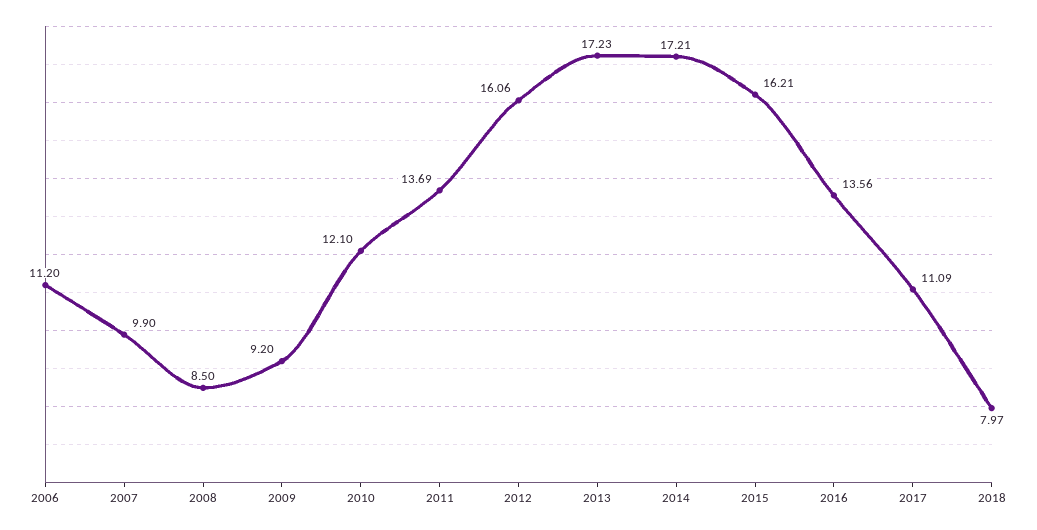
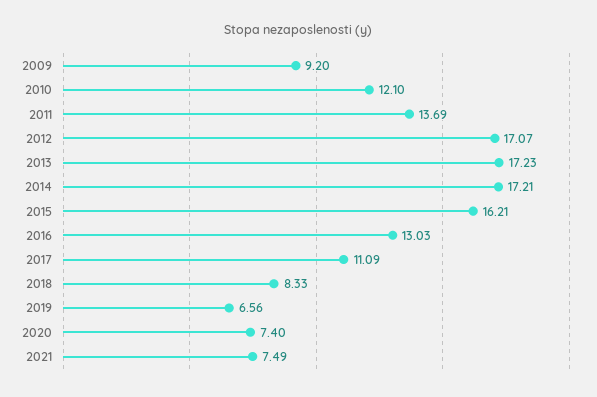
2006: 11.2 -> none
2007: 9.9 -> none
2008: 8.5 -> none
2012: 16.06 -> 17.07
2016: 13.56 -> 13.03
2018: 7.97 -> 8.33
2019: none -> 6.56
2020: none -> 7.4
2021: none -> 7.49

